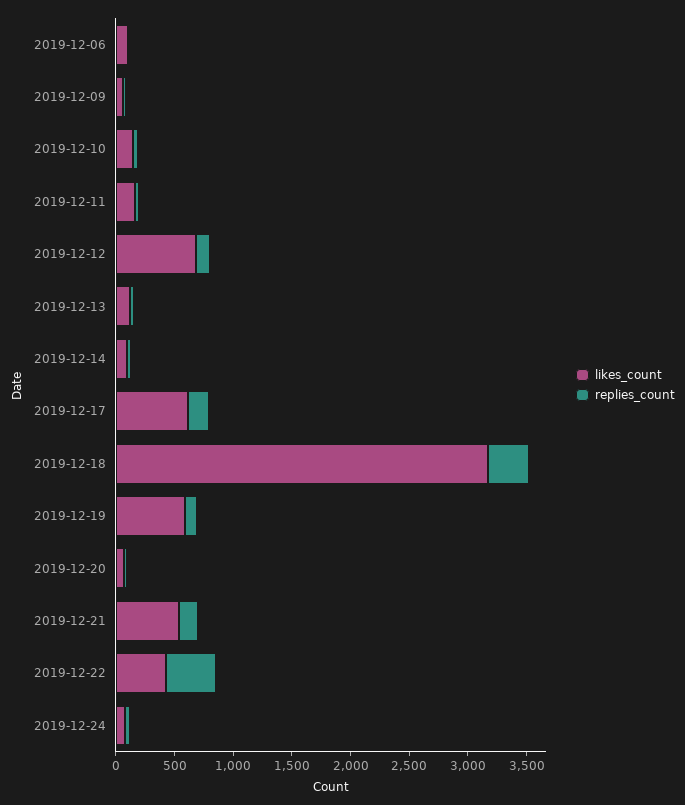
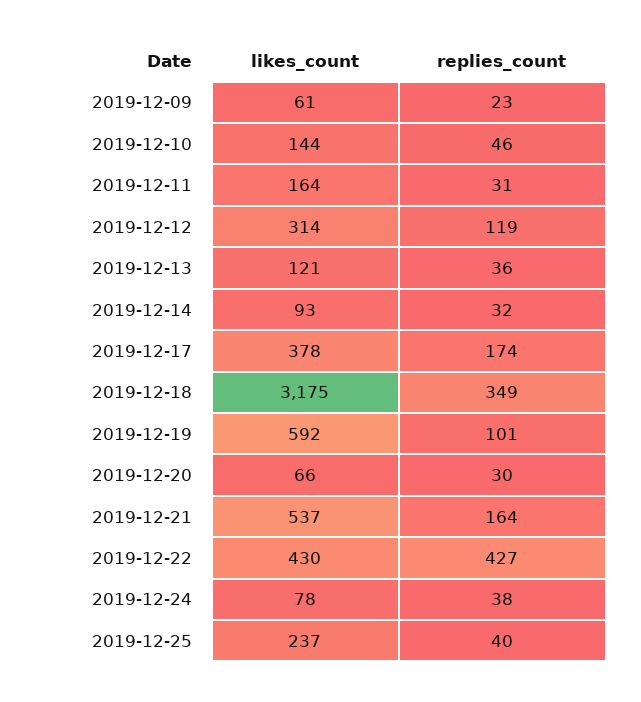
likes_count, 2019-12-06: 100 -> none
replies_count, 2019-12-06: 0 -> none
likes_count, 2019-12-12: 700 -> 314
likes_count, 2019-12-17: 600 -> 378
likes_count, 2019-12-25: none -> 237
replies_count, 2019-12-25: none -> 40

